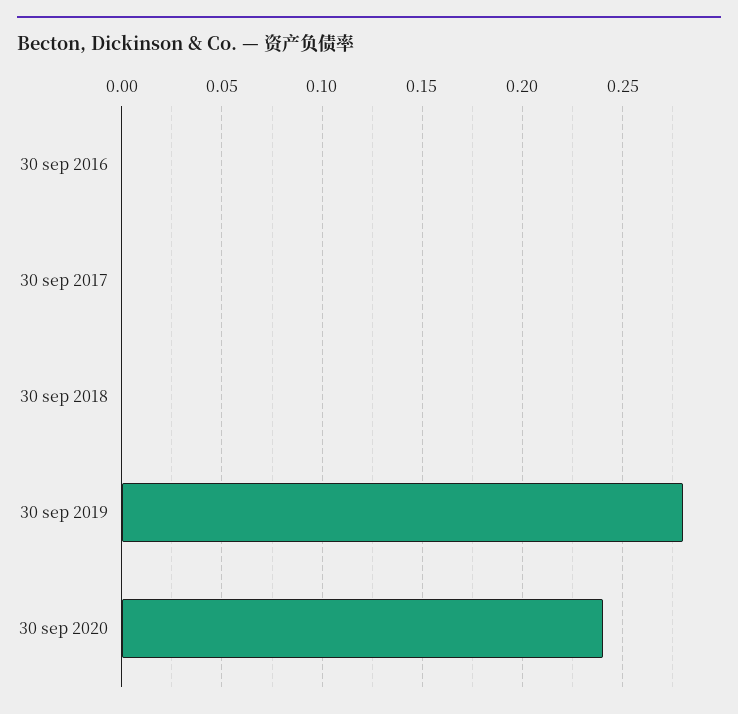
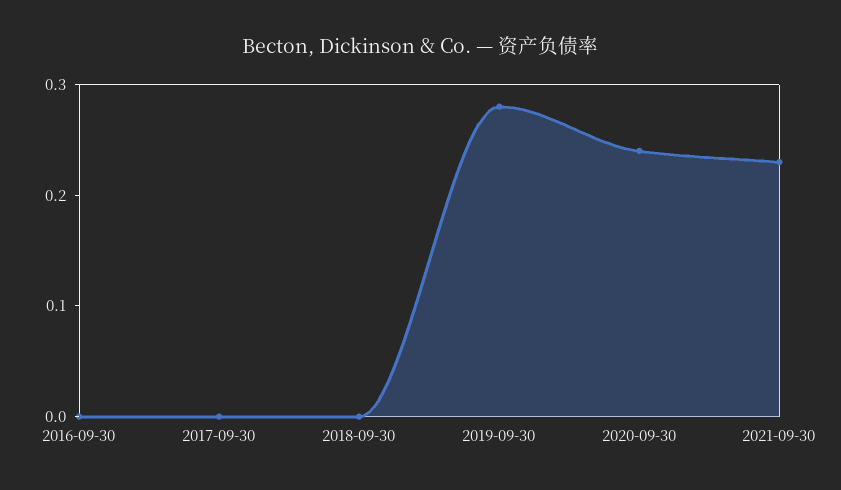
2021-09-30: none -> 0.23

